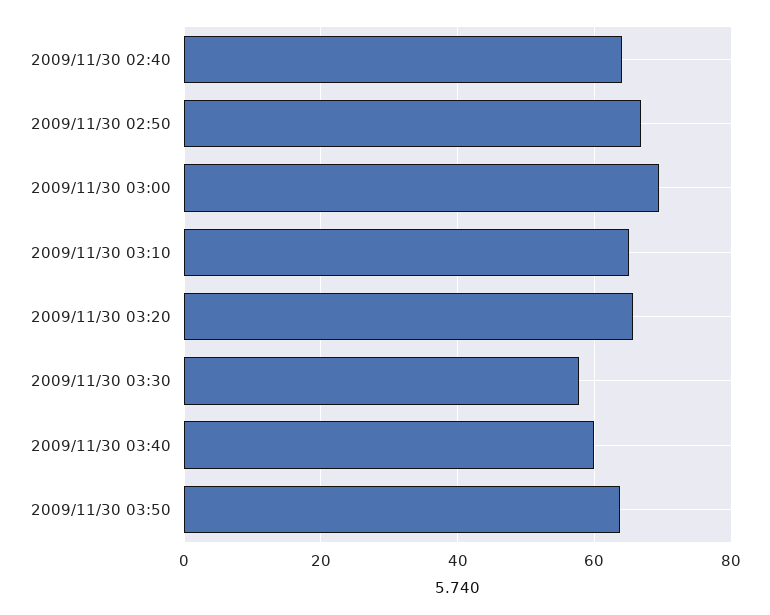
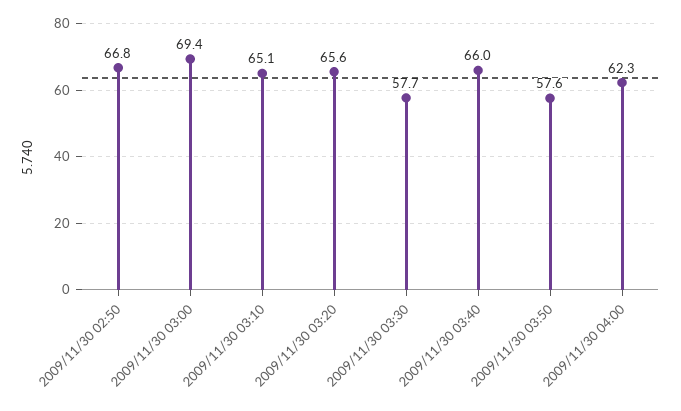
2009/11/30 02:40: 64 -> none
2009/11/30 03:40: 60 -> 66
2009/11/30 03:50: 64 -> 57.6
2009/11/30 04:00: none -> 62.3

